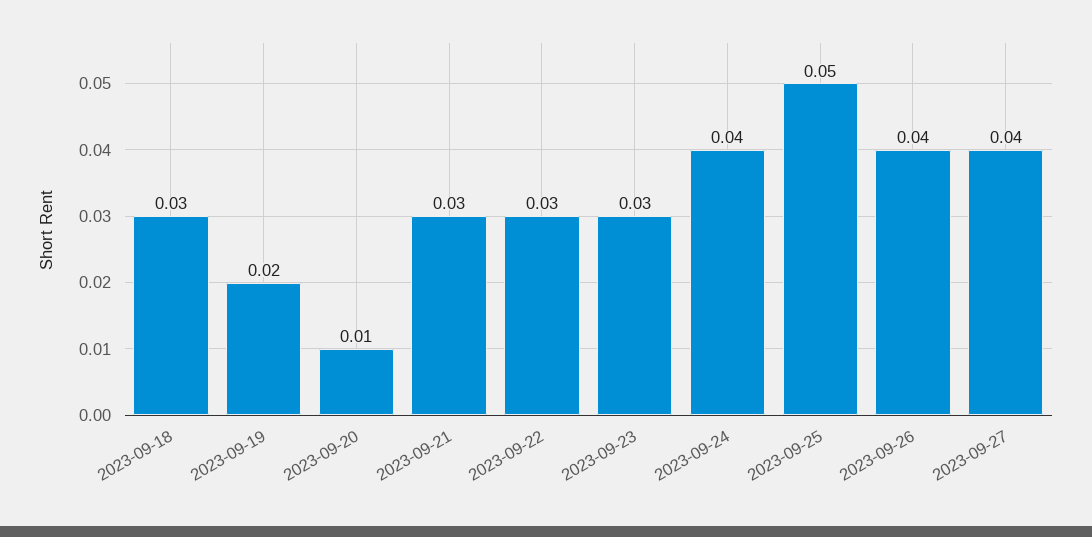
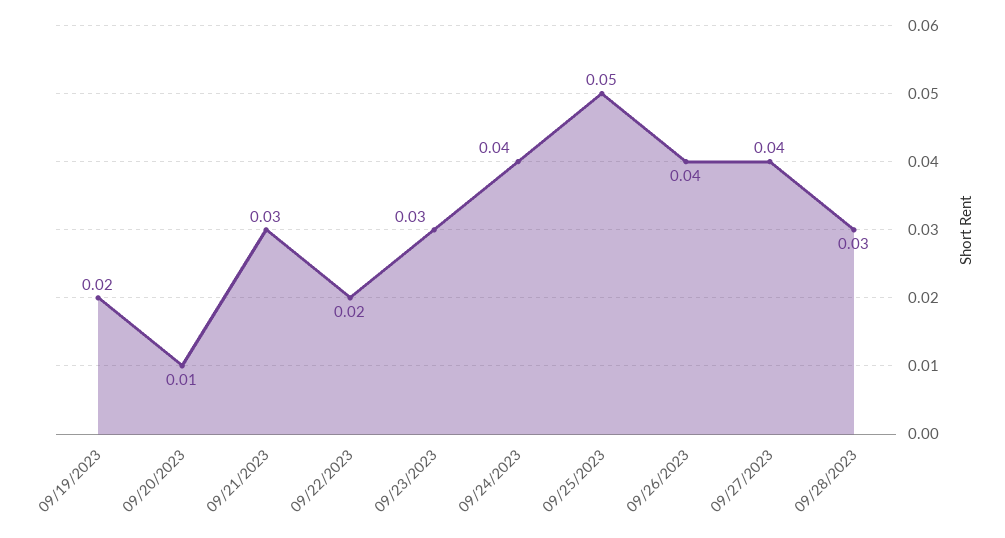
2023-09-18: 0.03 -> none
2023-09-22: 0.03 -> 0.02
09/28/2023: none -> 0.03

